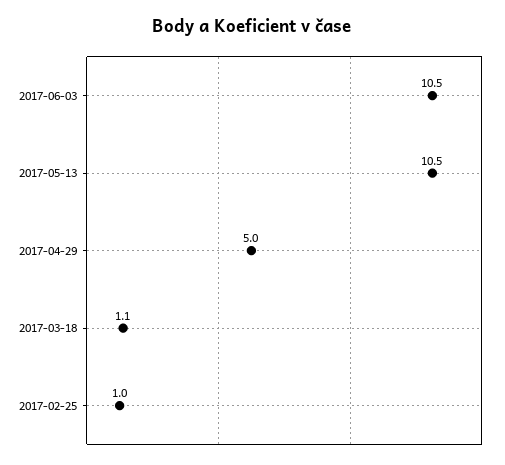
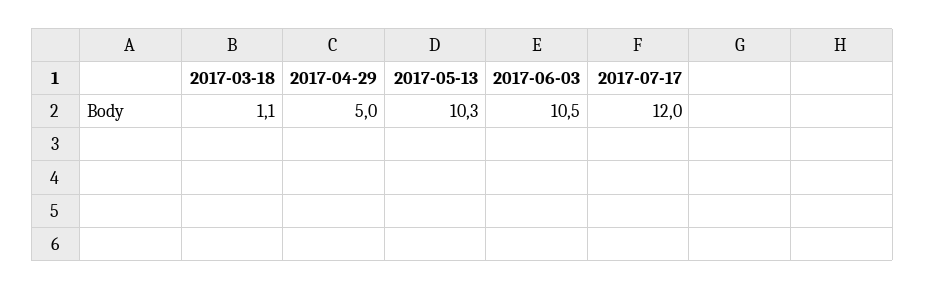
2017-05-13: 10.5 -> 10.3
2017-02-25: 1 -> none
2017-07-17: none -> 12

